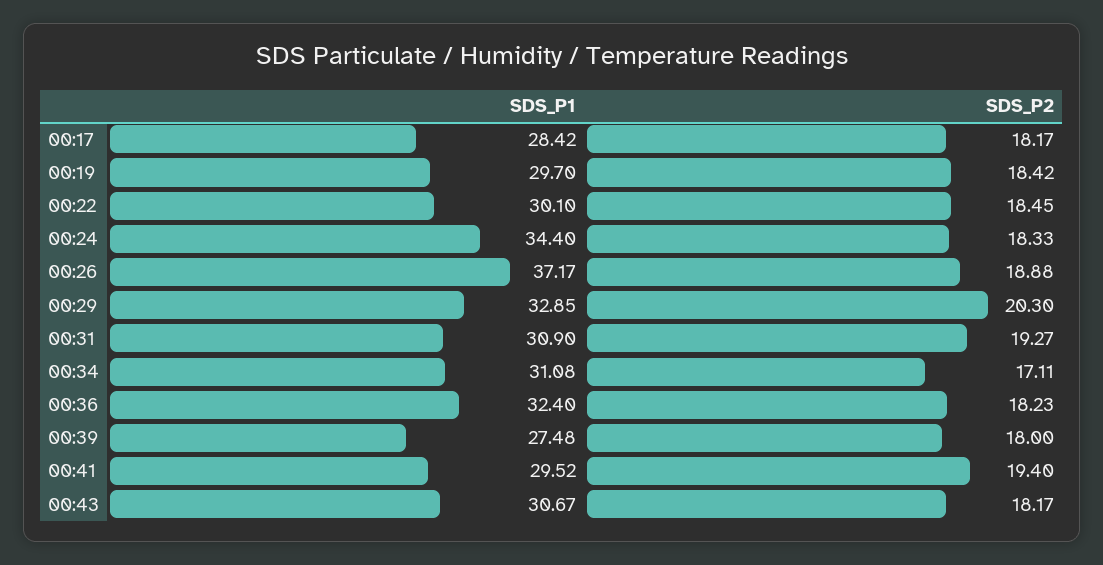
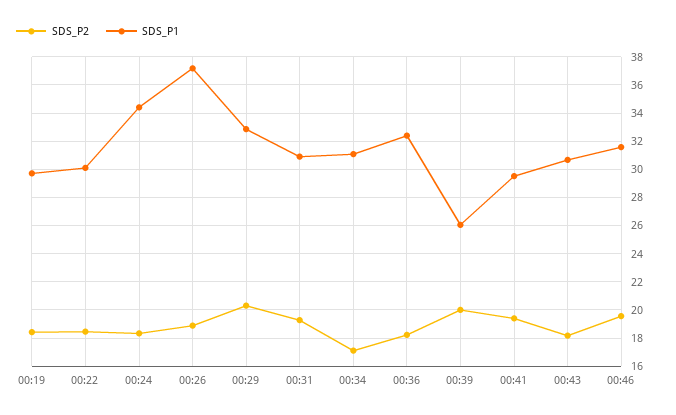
SDS_P1, 00:17: 28.42 -> none
SDS_P2, 00:17: 18.17 -> none
SDS_P1, 00:39: 27.48 -> 26
SDS_P2, 00:39: 18 -> 20
SDS_P2, 00:46: none -> 19.5
SDS_P1, 00:46: none -> 31.5

